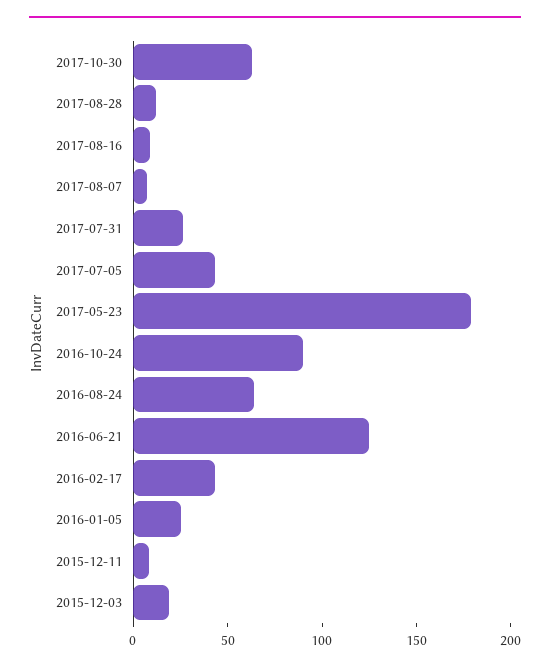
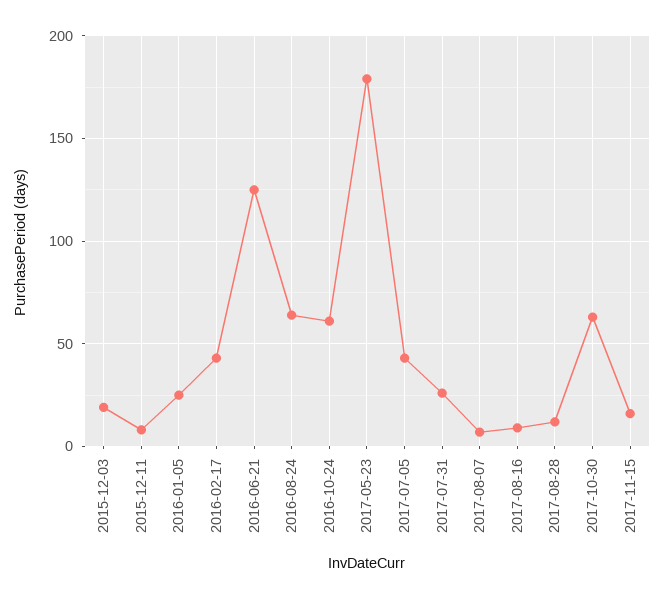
2016-10-24: 90 -> 60
2017-11-15: none -> 15

